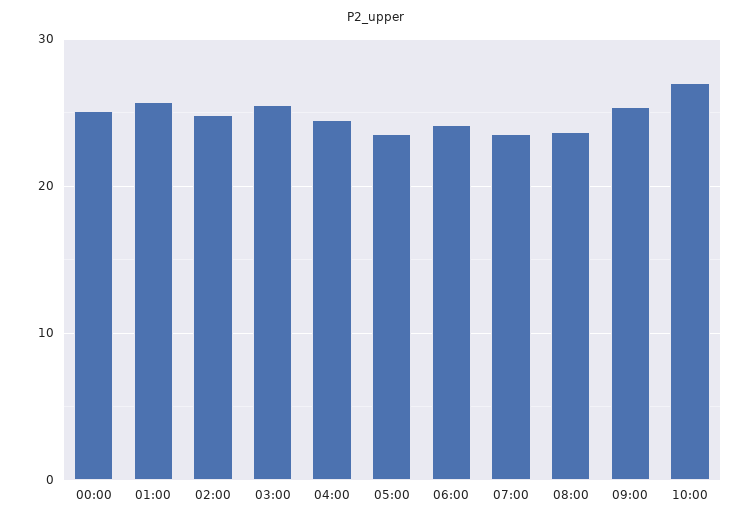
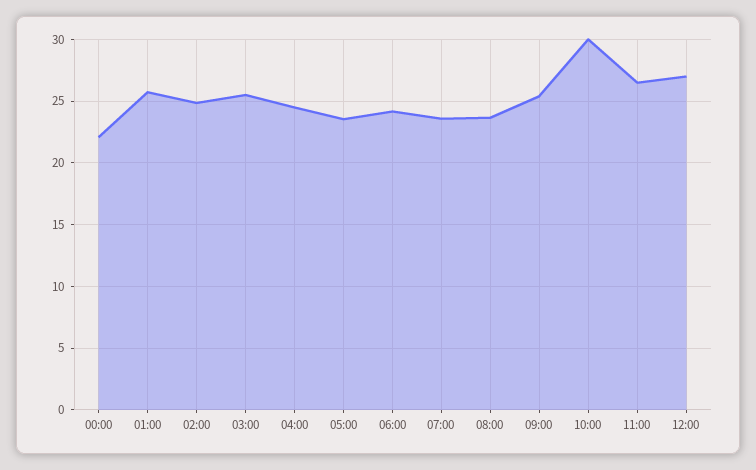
00:00: 25 -> 22
10:00: 27 -> 30
11:00: none -> 26.5
12:00: none -> 27

